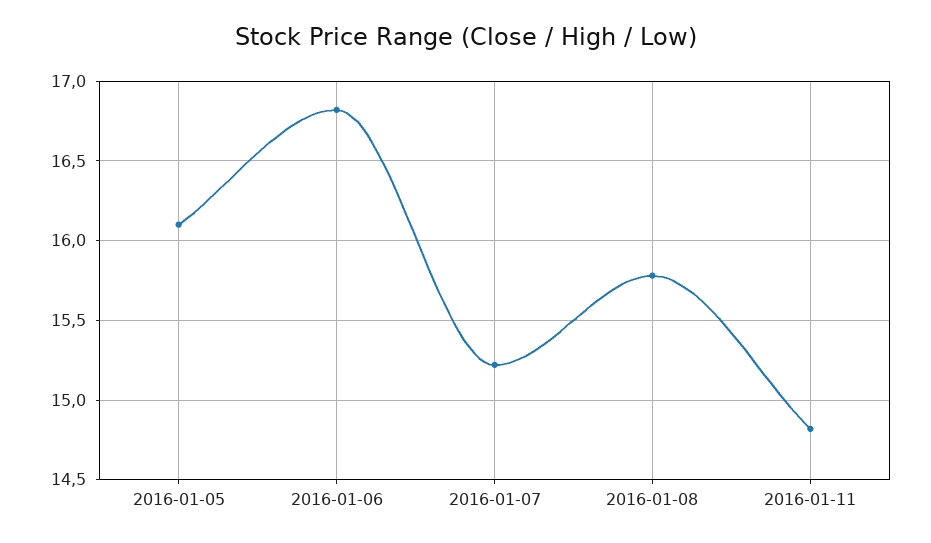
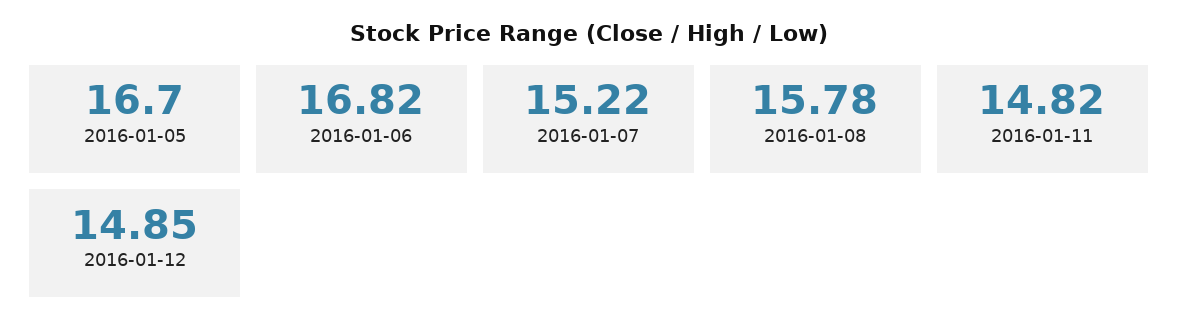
2016-01-05: 16.1 -> 16.7
2016-01-12: none -> 14.85

